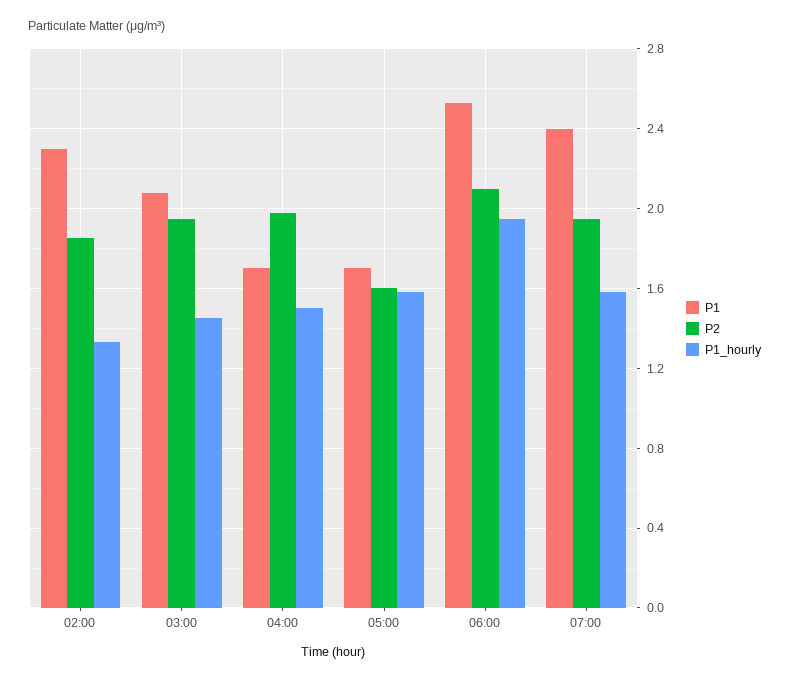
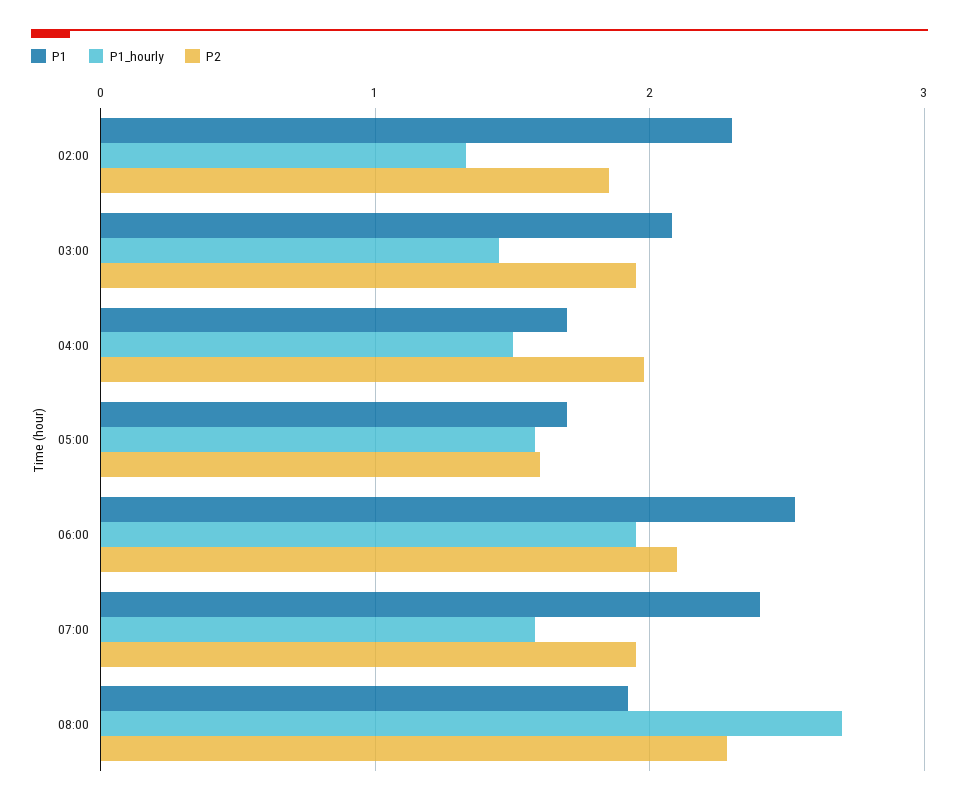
P1, 08:00: none -> 1.9
P1_hourly, 08:00: none -> 2.7
P2, 08:00: none -> 2.3

